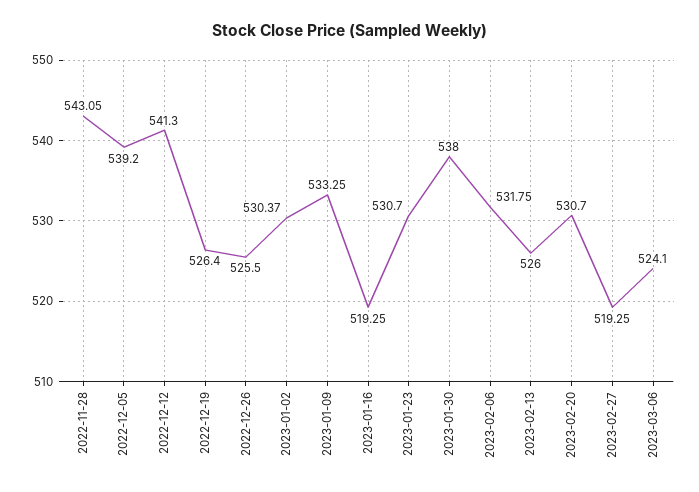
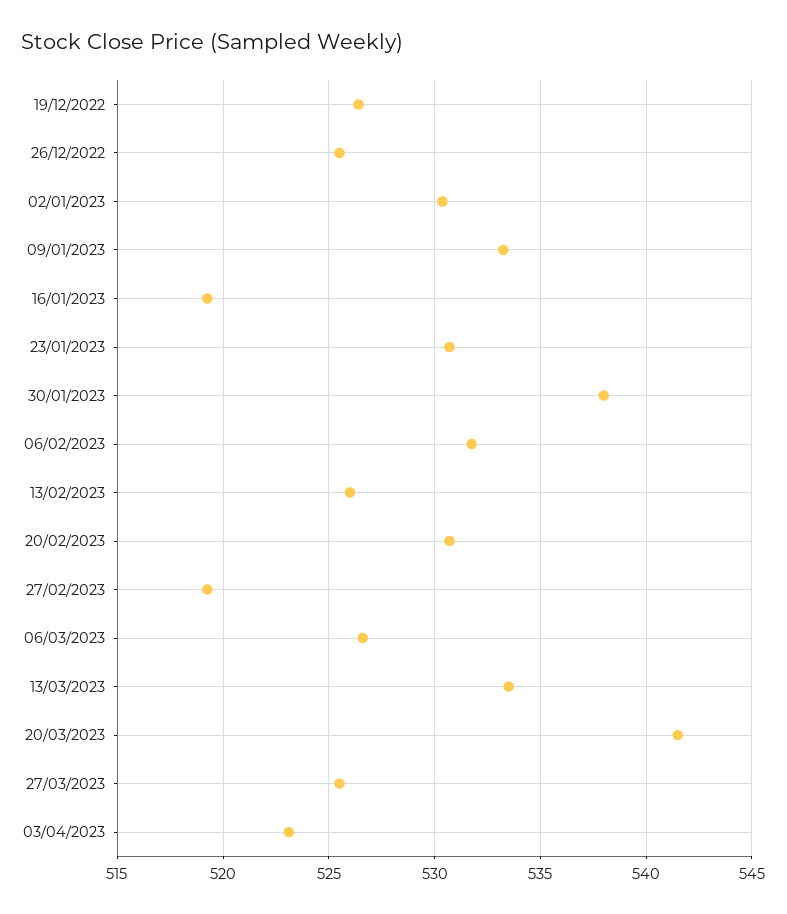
2022-11-28: 543.05 -> none
2022-12-05: 539.2 -> none
2022-12-12: 541.3 -> none
2023-03-06: 524.1 -> 526.5
13/03/2023: none -> 533.5
20/03/2023: none -> 541.5
27/03/2023: none -> 525.5
03/04/2023: none -> 523

